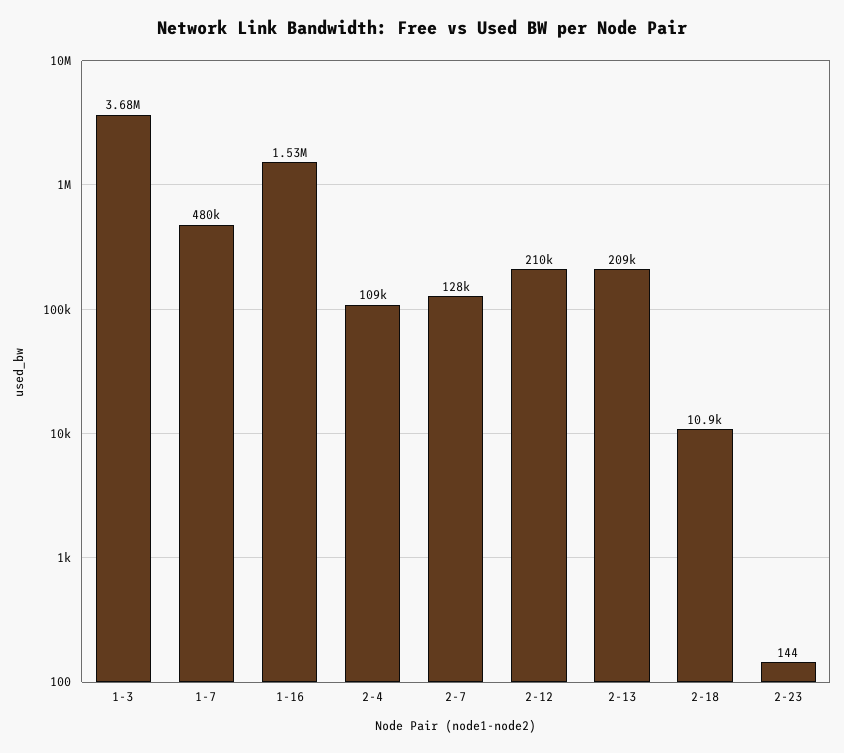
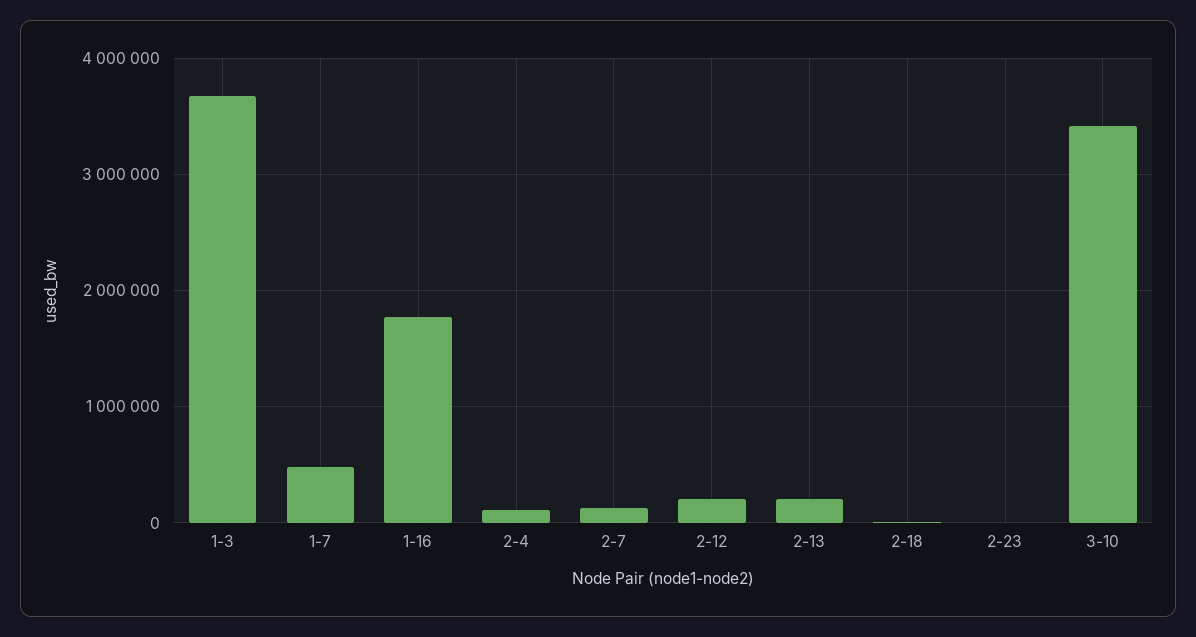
1-16: 1530000 -> 1800000
3-10: none -> 3400000

